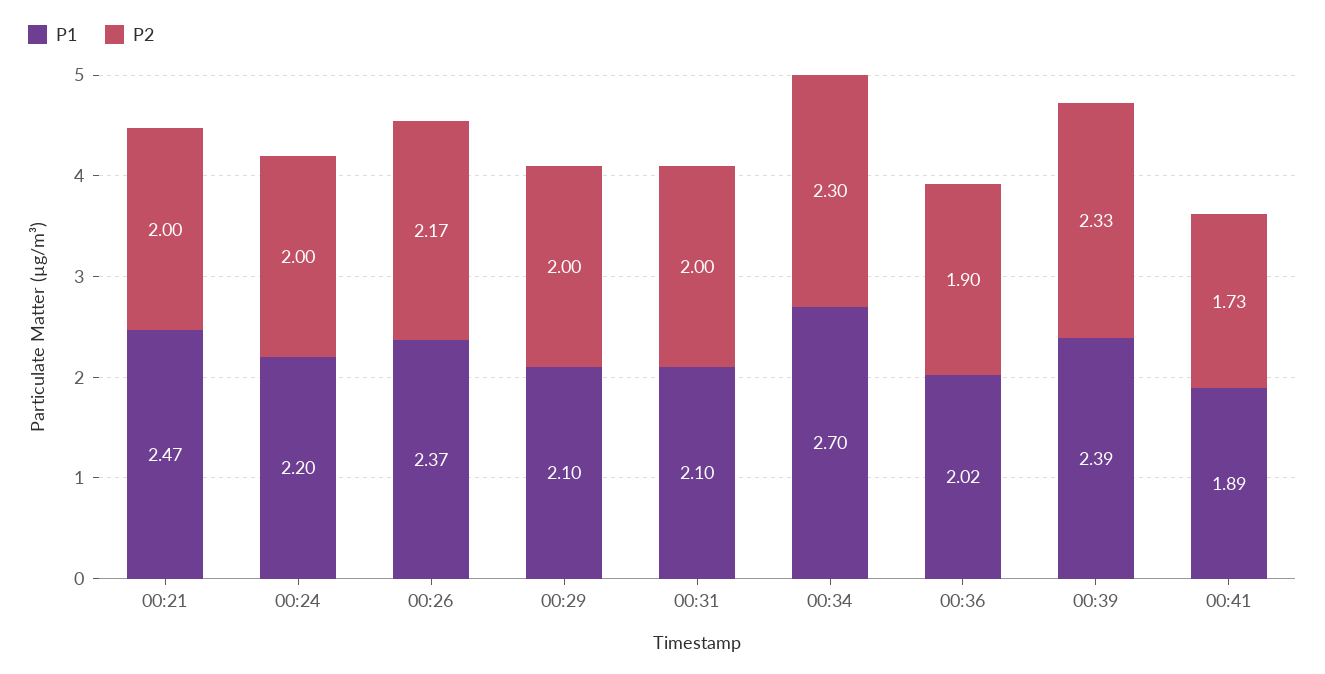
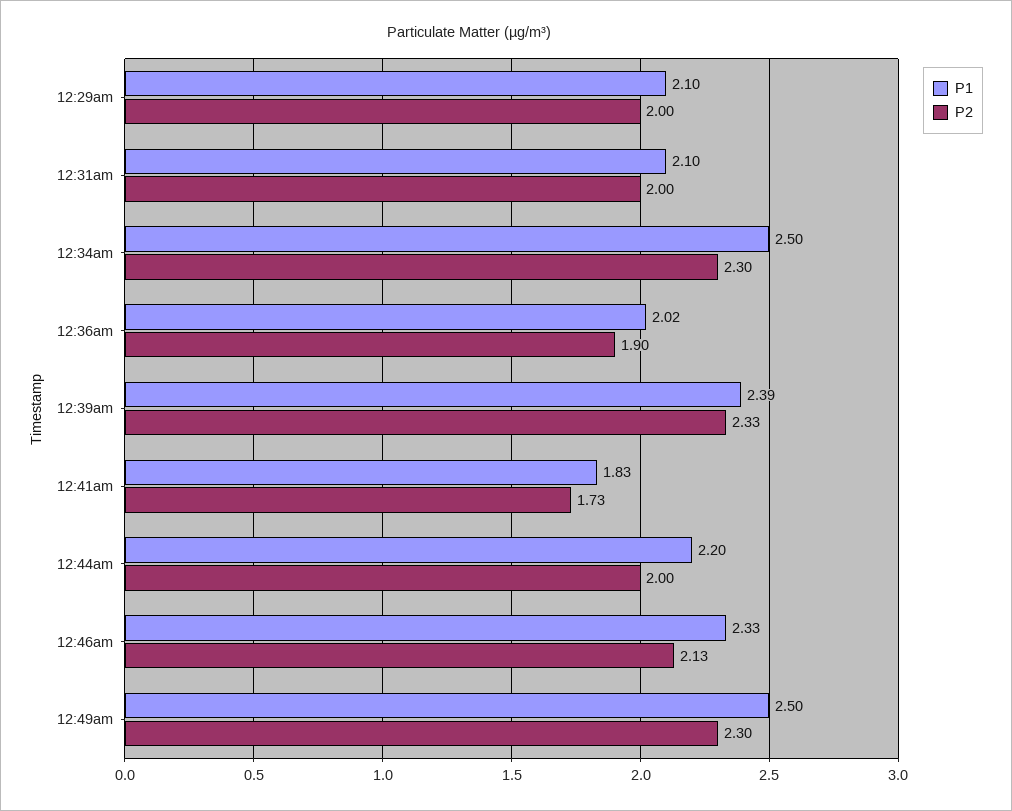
P1, 00:21: 2.47 -> none
P2, 00:21: 2 -> none
P1, 00:24: 2.2 -> none
P2, 00:24: 2 -> none
P1, 00:26: 2.37 -> none
P2, 00:26: 2.17 -> none
P1, 00:34: 2.7 -> 2.5
P1, 00:41: 1.89 -> 1.83
P1, 12:44am: none -> 2.2
P2, 12:44am: none -> 2
P1, 12:46am: none -> 2.33
P2, 12:46am: none -> 2.13
P1, 12:49am: none -> 2.5
P2, 12:49am: none -> 2.3

